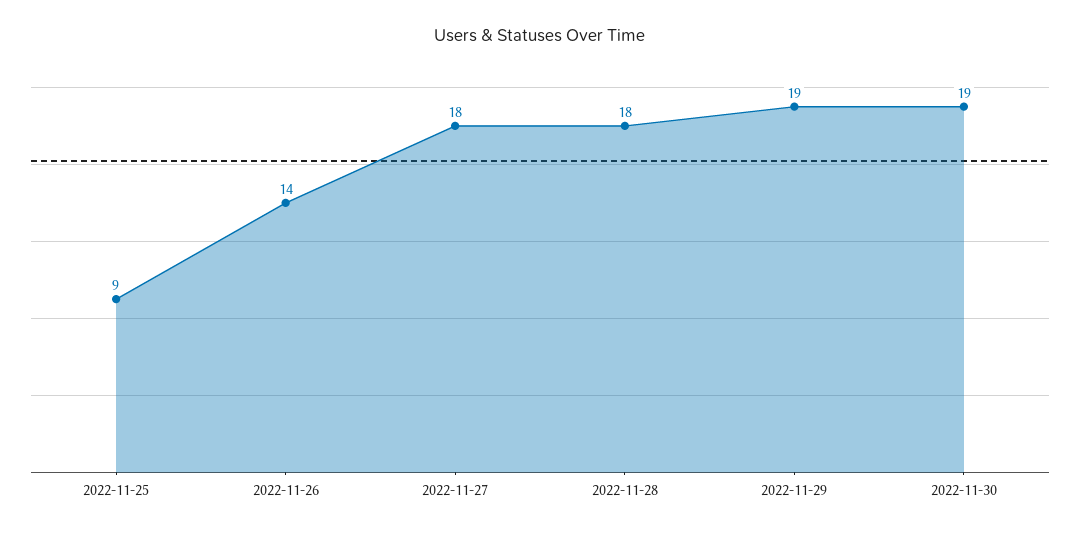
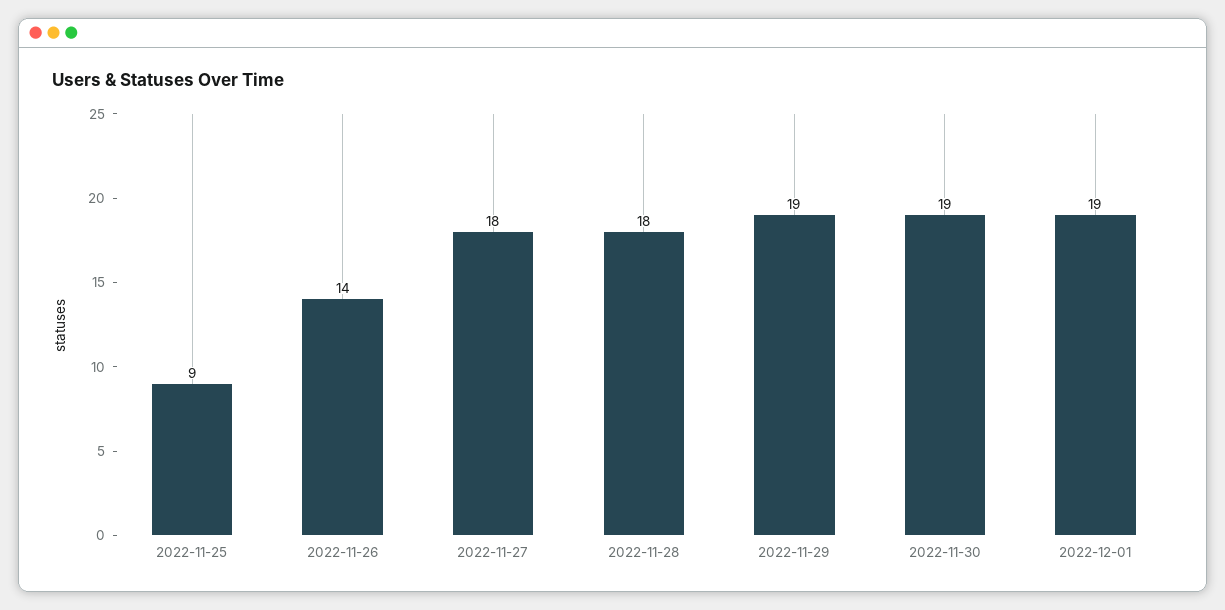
2022-12-01: none -> 19

